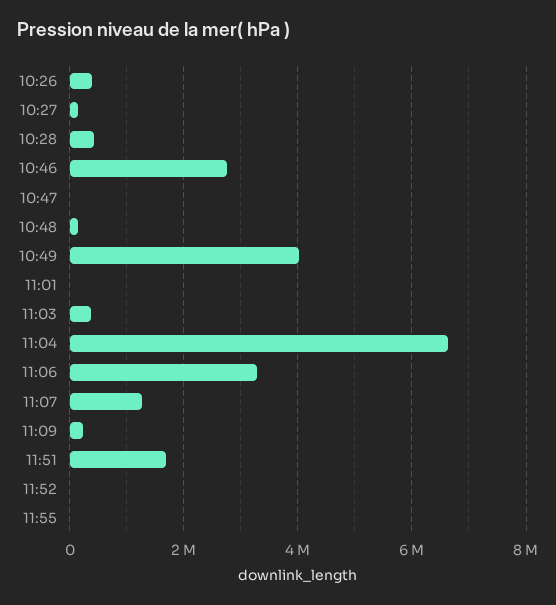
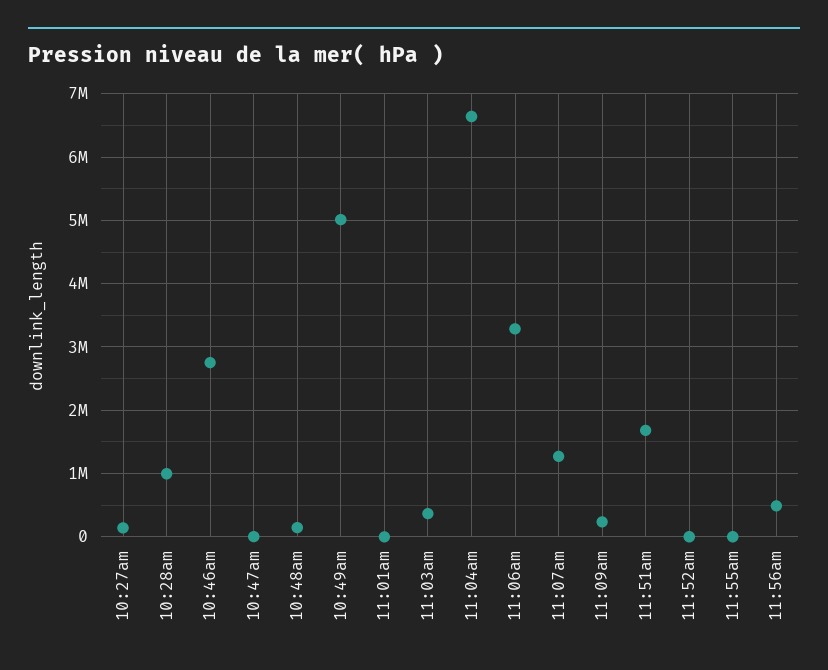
10:26: 400000 -> none
10:28: 400000 -> 1000000
10:49: 4000000 -> 5000000
11:56am: none -> 500000

